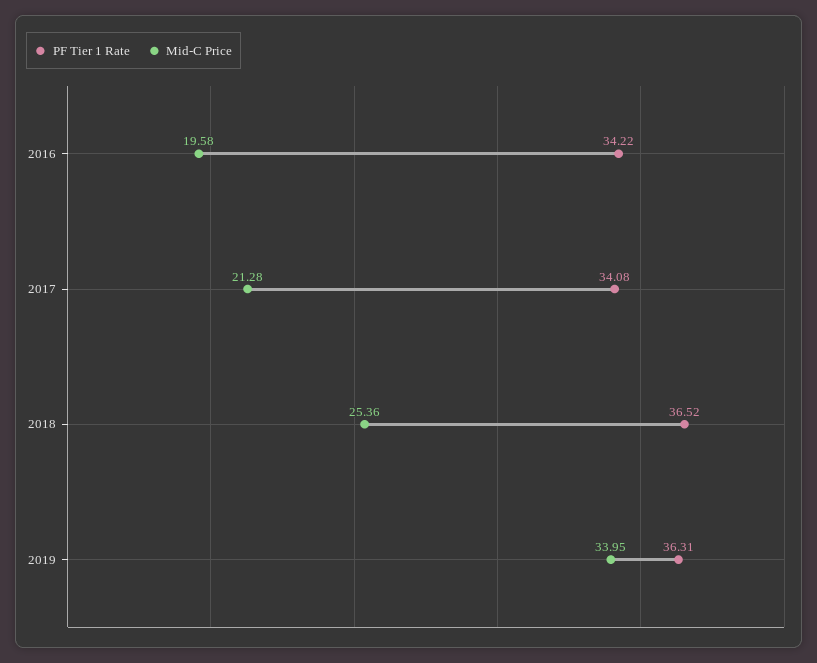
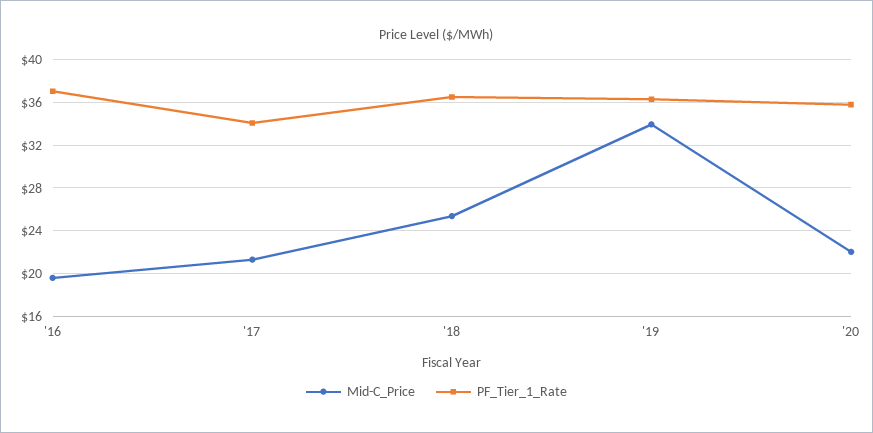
PF Tier 1 Rate, 2016: 34.22 -> 37
Mid-C Price, '20: none -> 22
PF Tier 1 Rate, '20: none -> 36

